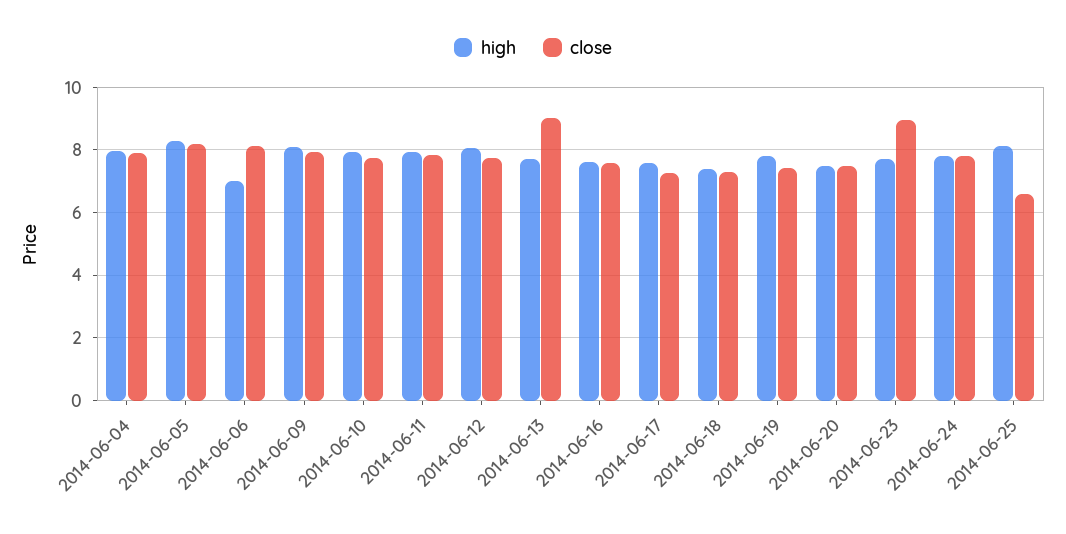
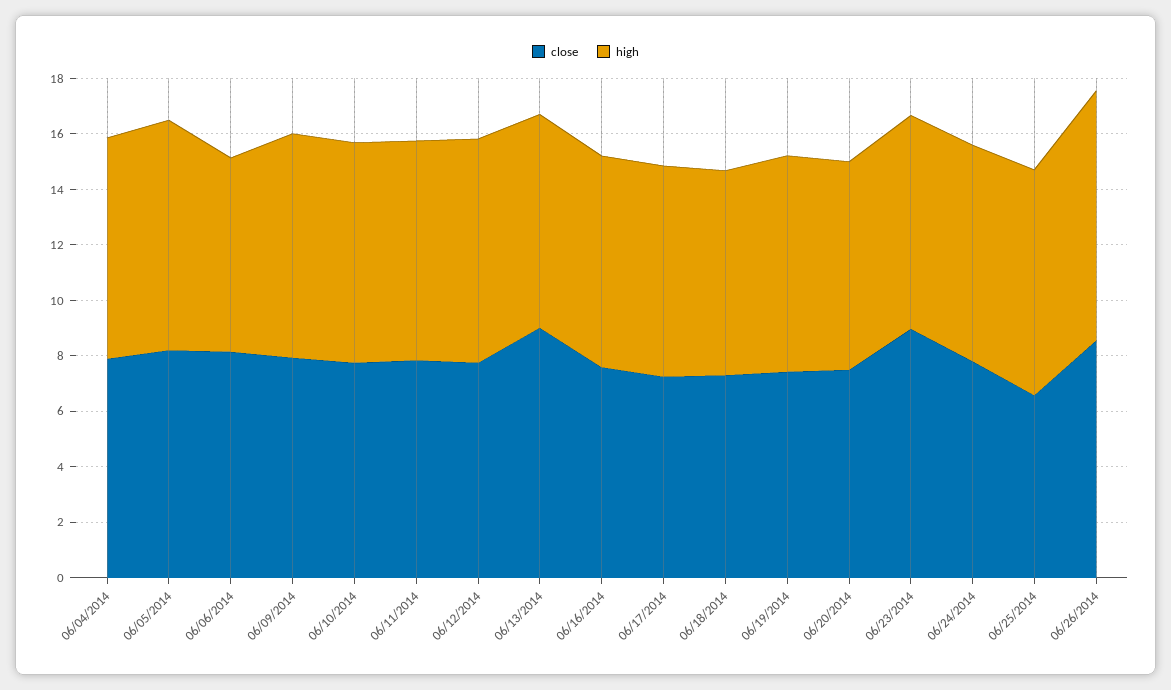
close, 06/26/2014: none -> 8.5
high, 06/26/2014: none -> 9

